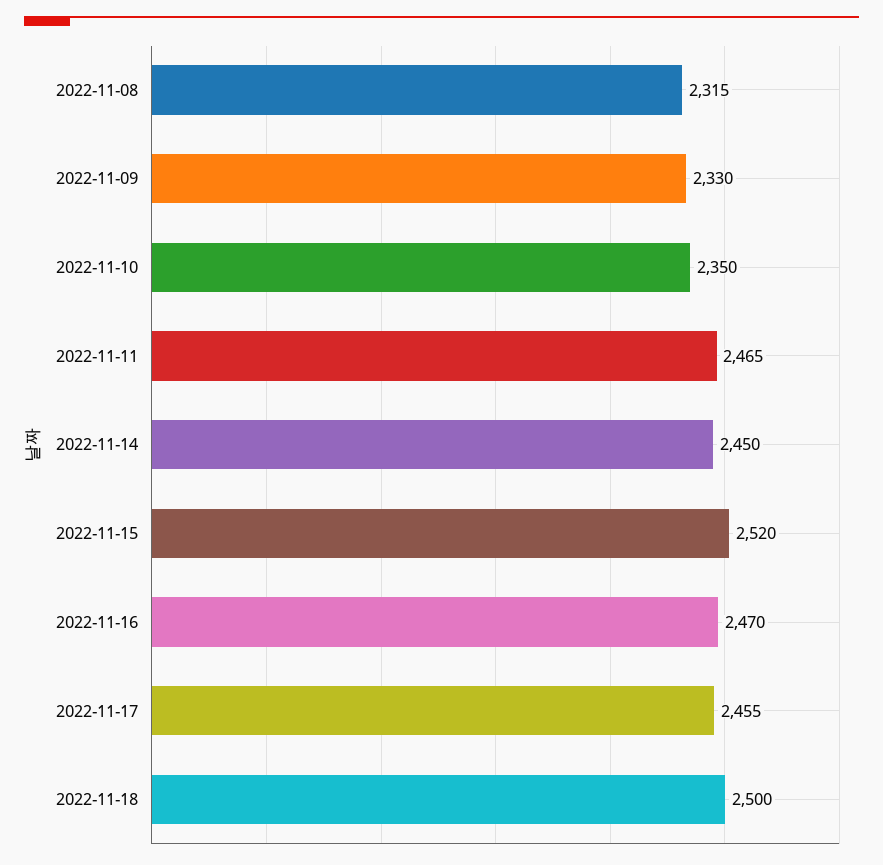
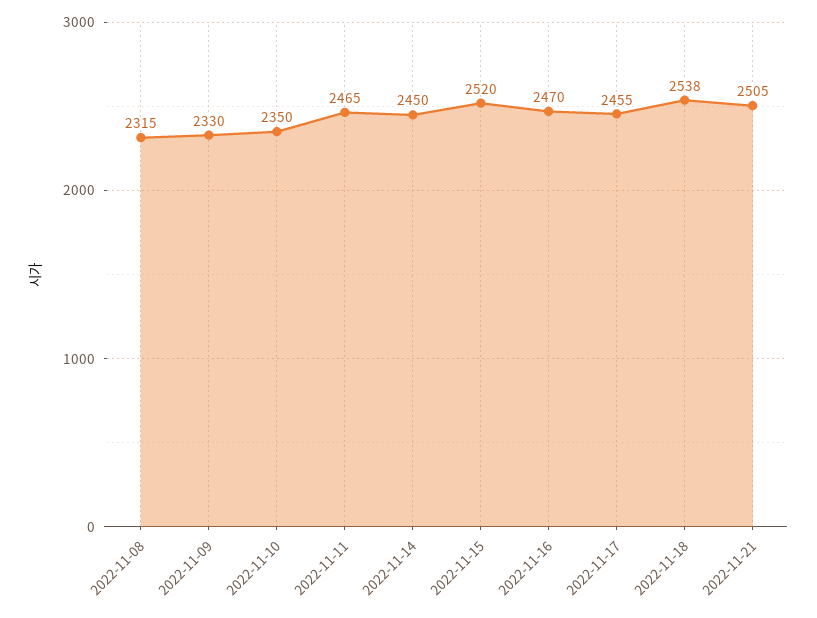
2022-11-18: 2500 -> 2538
2022-11-21: none -> 2505

